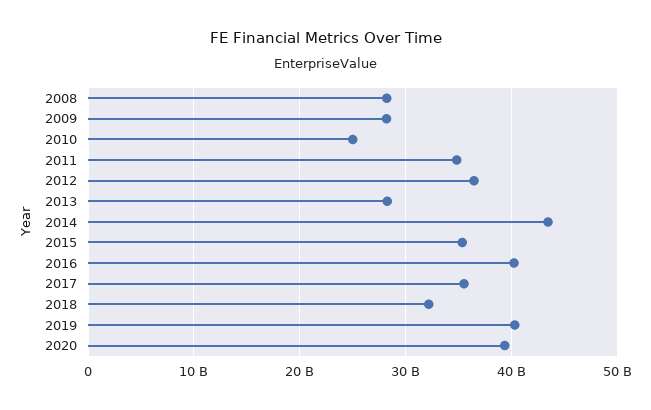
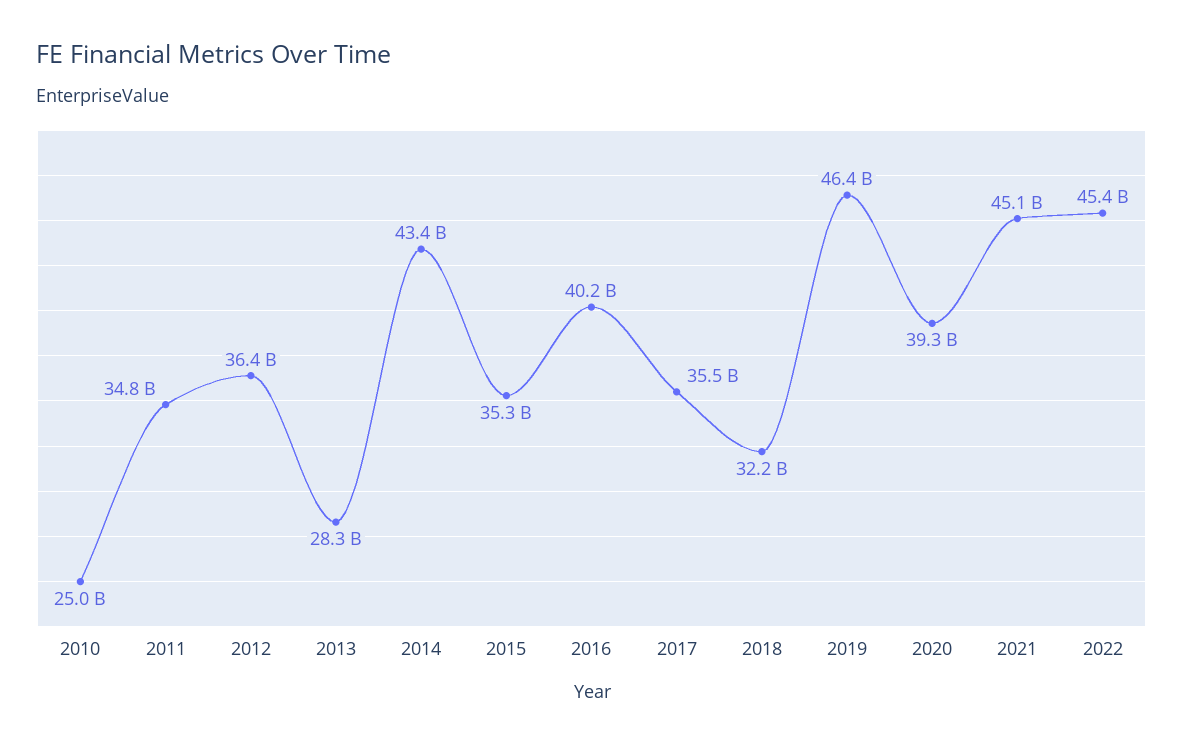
2008: 28000000000 -> none
2009: 28000000000 -> none
2019: 40000000000 -> 46400000000
2021: none -> 45100000000
2022: none -> 45400000000

